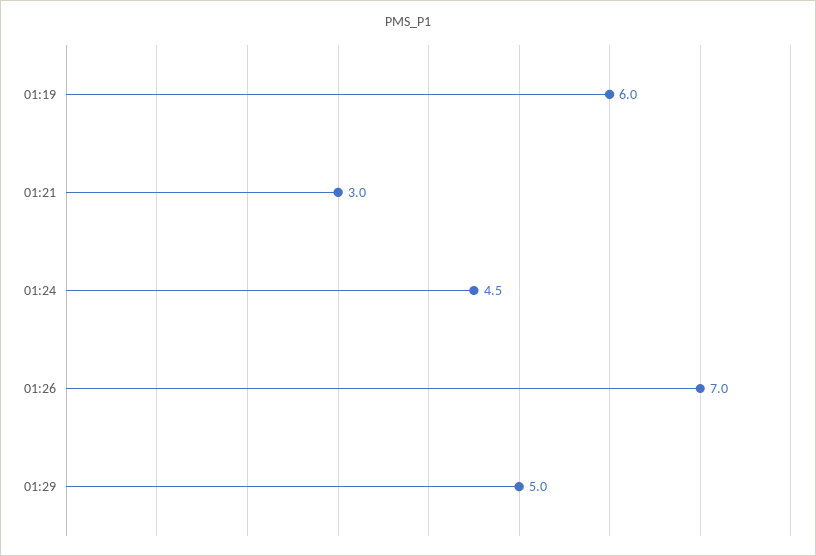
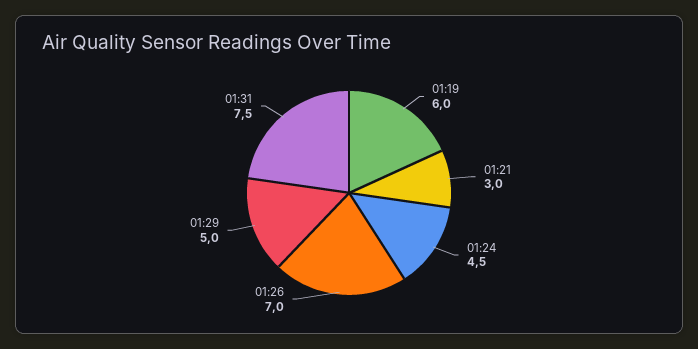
01:31: none -> 7.5

